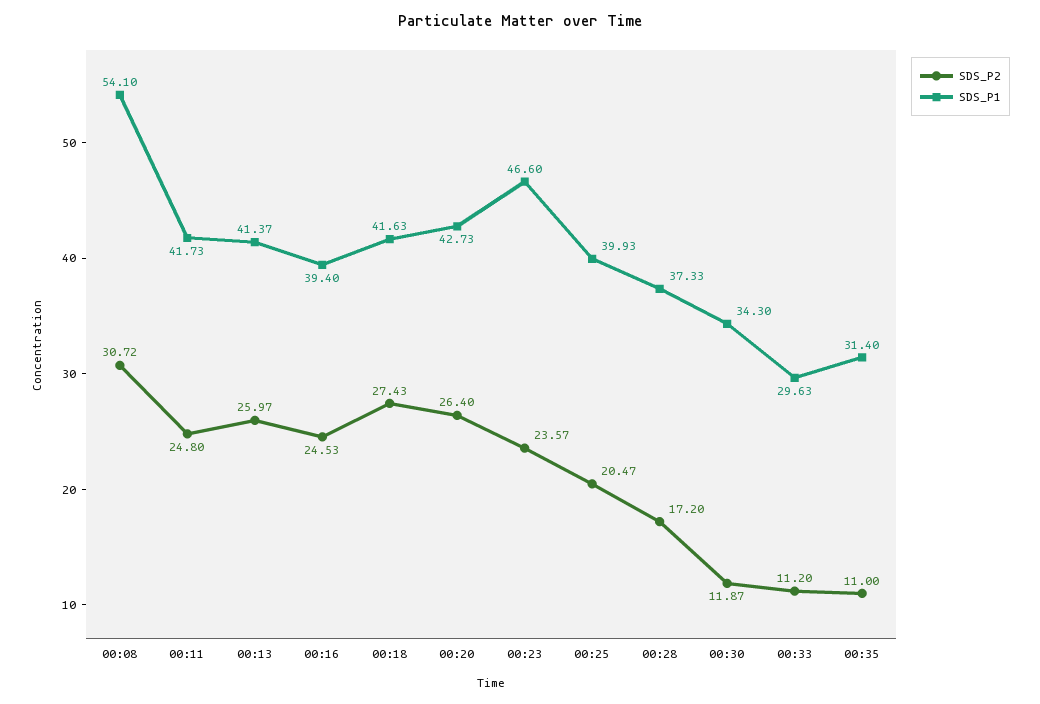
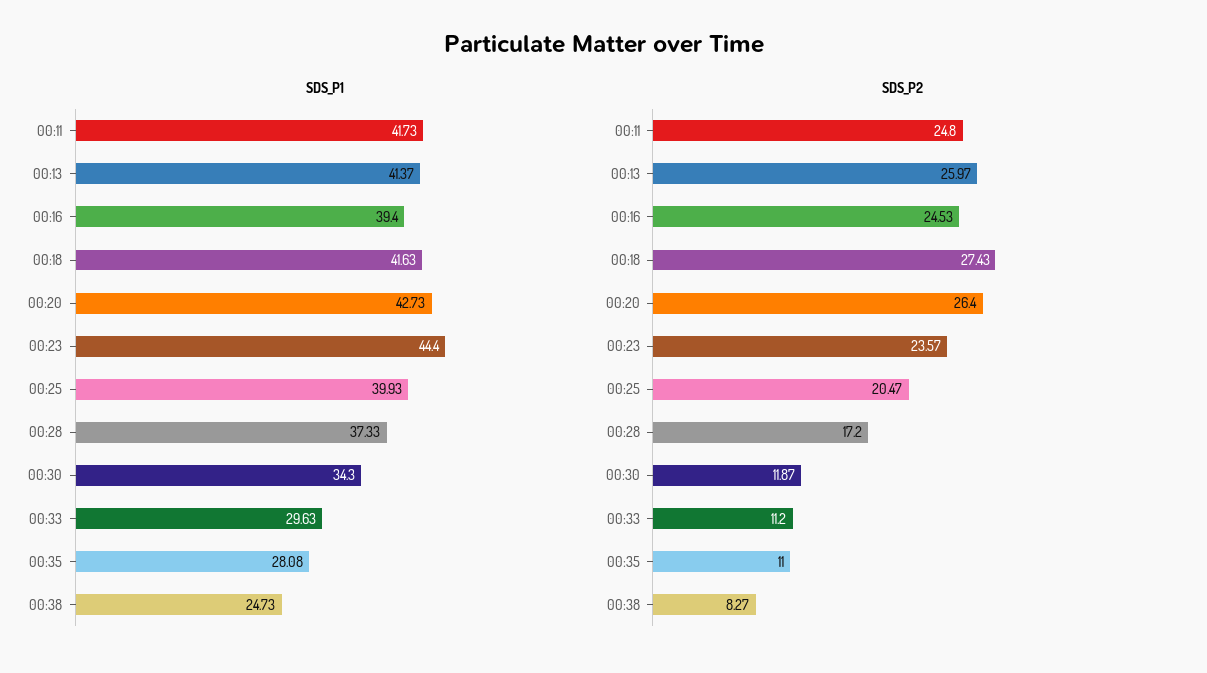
SDS_P2, 00:08: 30.72 -> none
SDS_P1, 00:08: 54.1 -> none
SDS_P1, 00:23: 46.6 -> 44.4
SDS_P1, 00:35: 31.4 -> 28.08
SDS_P1, 00:38: none -> 24.73
SDS_P2, 00:38: none -> 8.27

